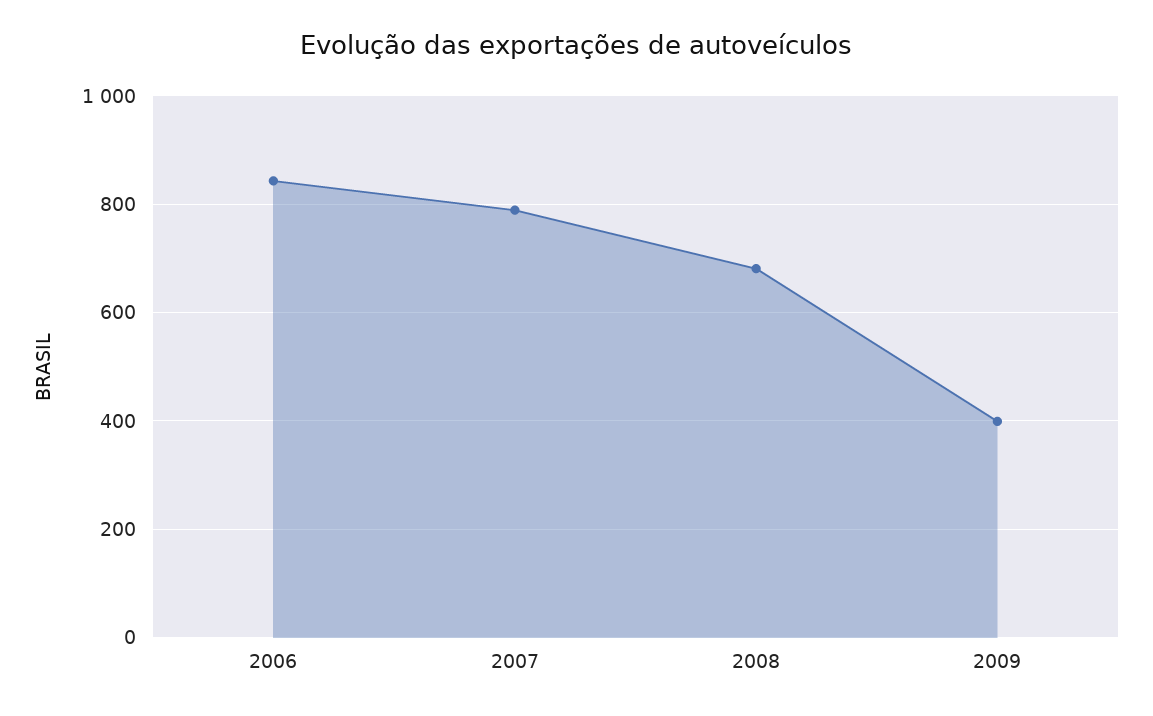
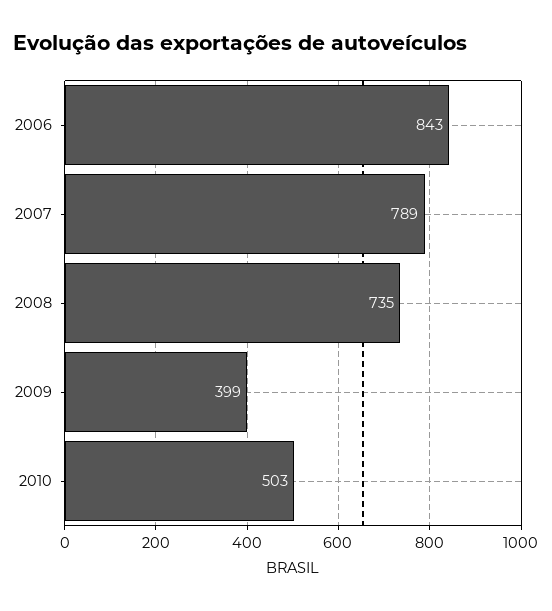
2008: 680 -> 735
2010: none -> 503

